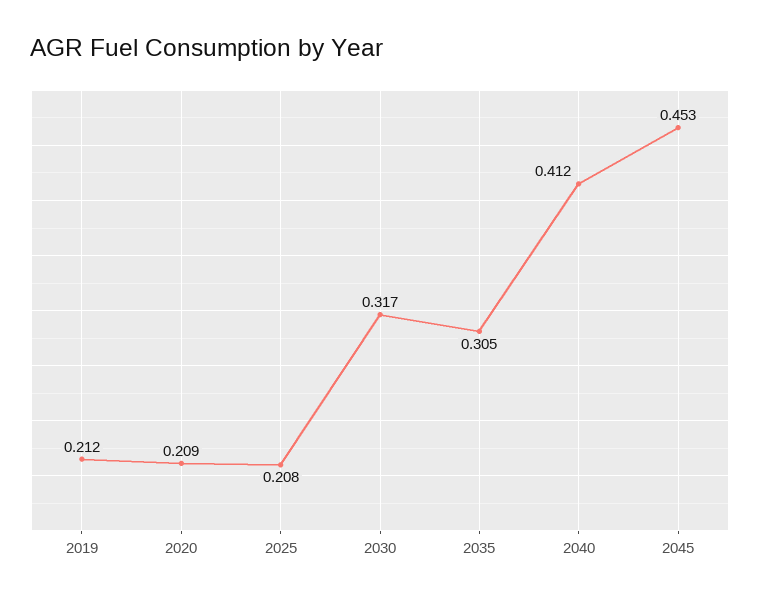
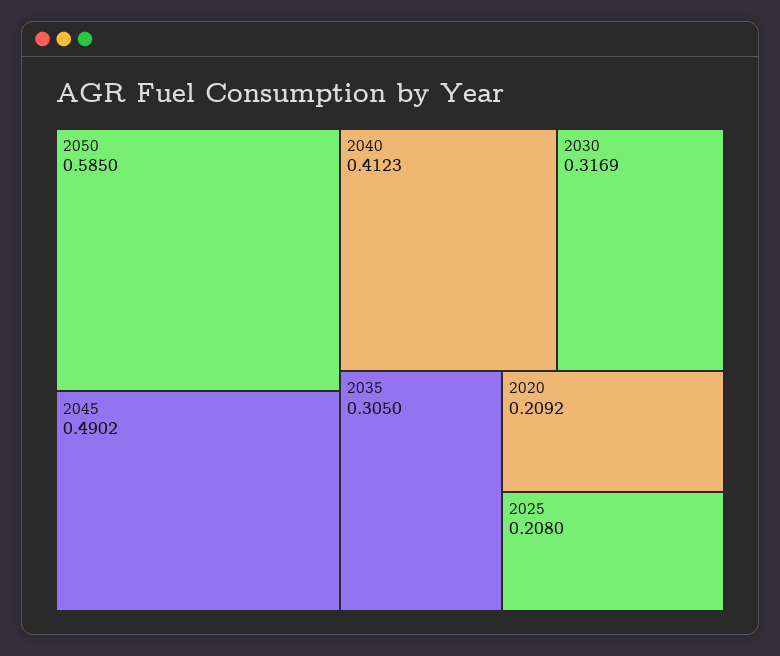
2019: 0.212 -> none
2045: 0.453 -> 0.4902
2050: none -> 0.585

